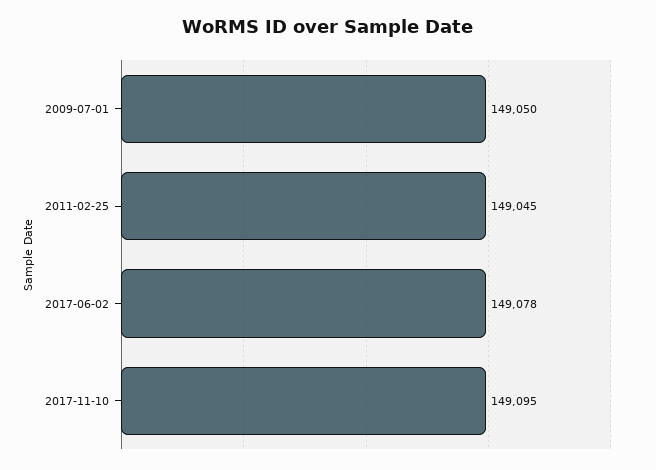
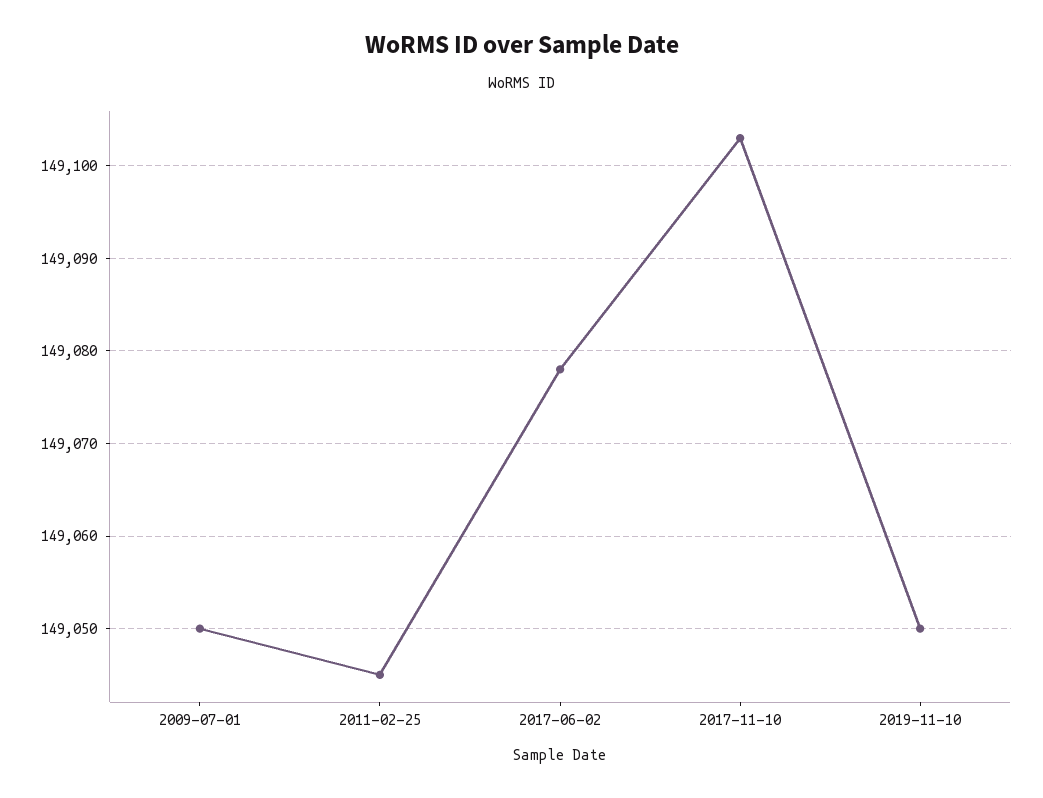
2017-11-10: 149095 -> 149103
2019-11-10: none -> 149050

